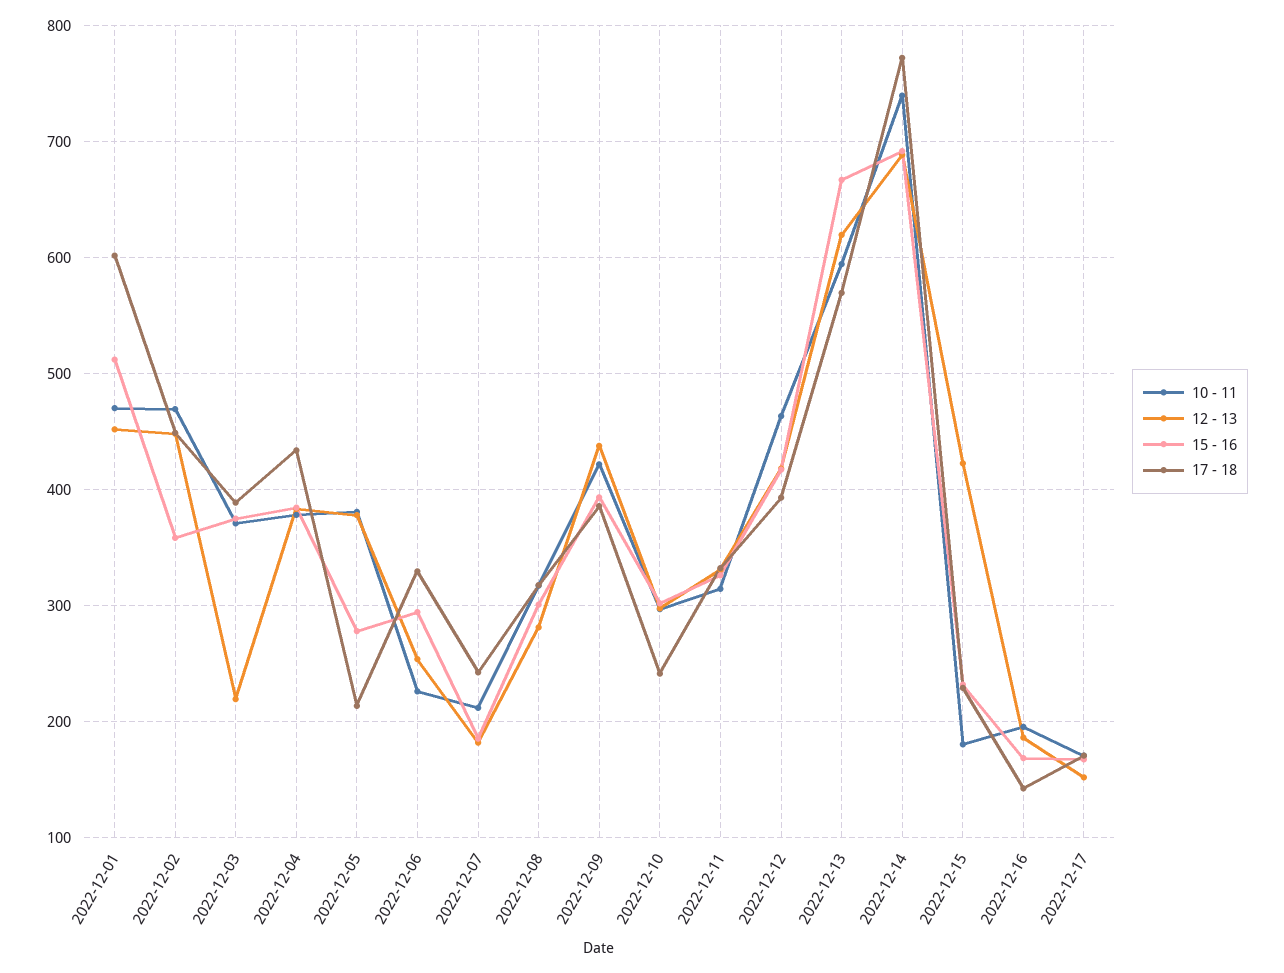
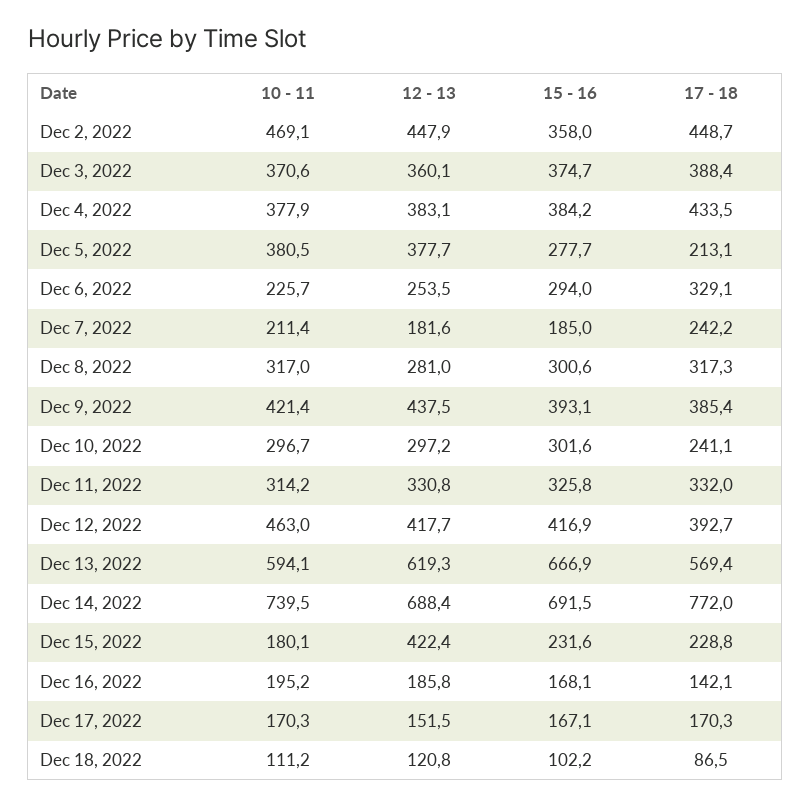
10 - 11, 2022-12-01: 470 -> none
12 - 13, 2022-12-01: 450 -> none
15 - 16, 2022-12-01: 510 -> none
17 - 18, 2022-12-01: 600 -> none
12 - 13, 2022-12-03: 220 -> 360.1
10 - 11, Dec 18, 2022: none -> 111.2
12 - 13, Dec 18, 2022: none -> 120.8
15 - 16, Dec 18, 2022: none -> 102.2
17 - 18, Dec 18, 2022: none -> 86.5

